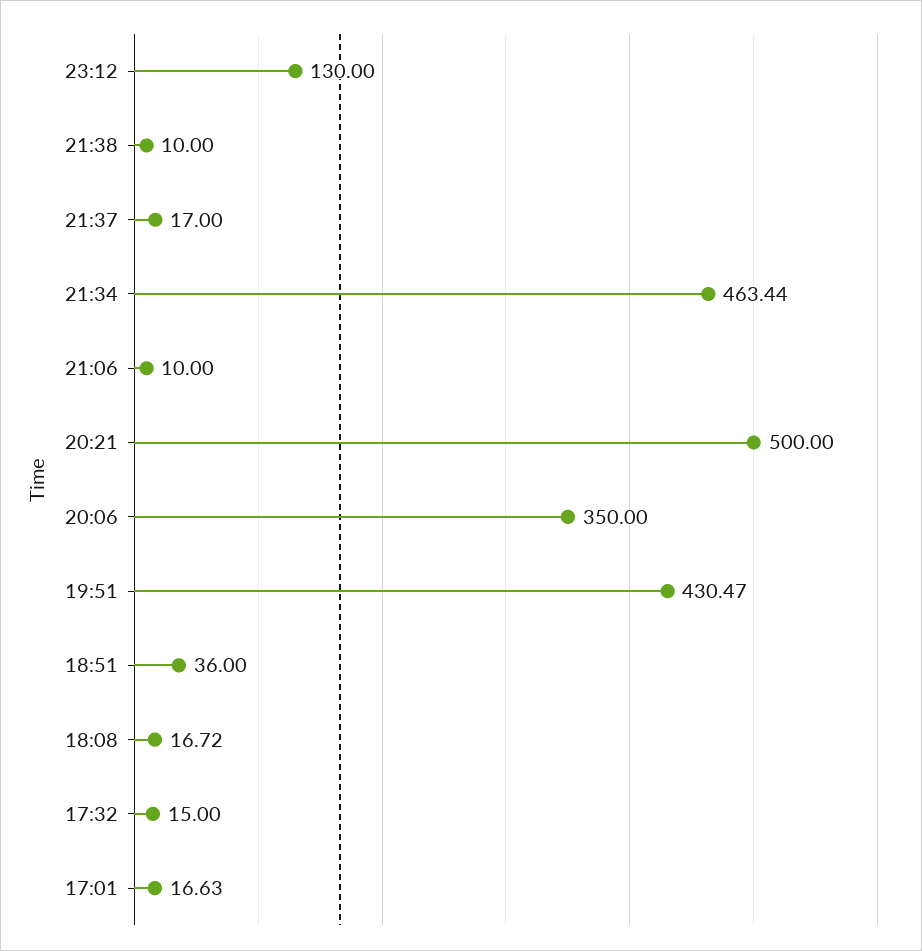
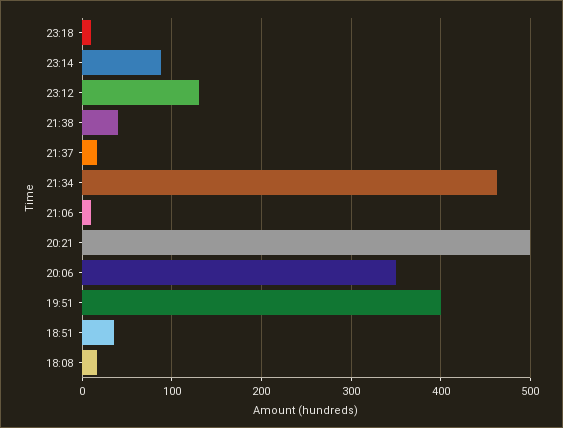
21:38: 10 -> 40
19:51: 430.47 -> 400
17:32: 15 -> none
17:01: 16.63 -> none
23:18: none -> 10
23:14: none -> 90

